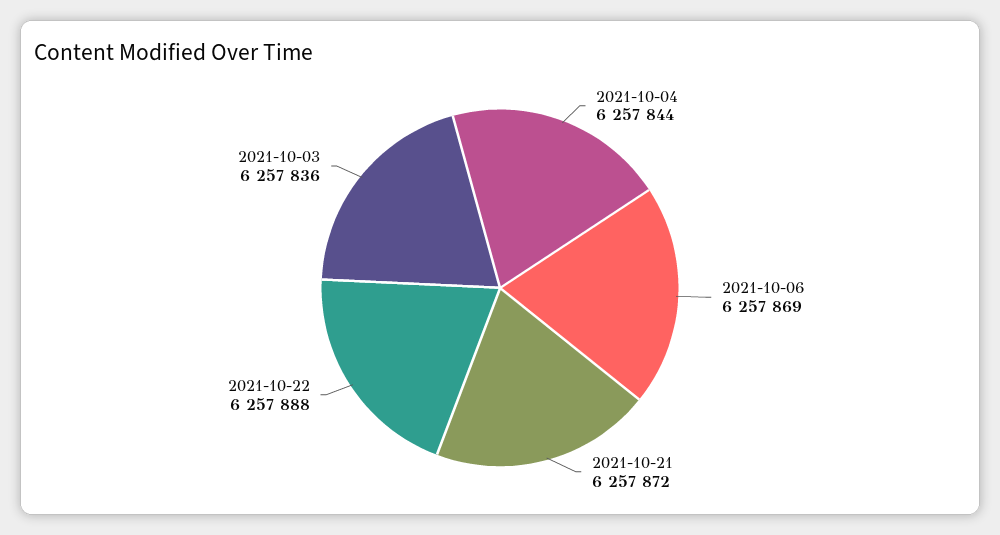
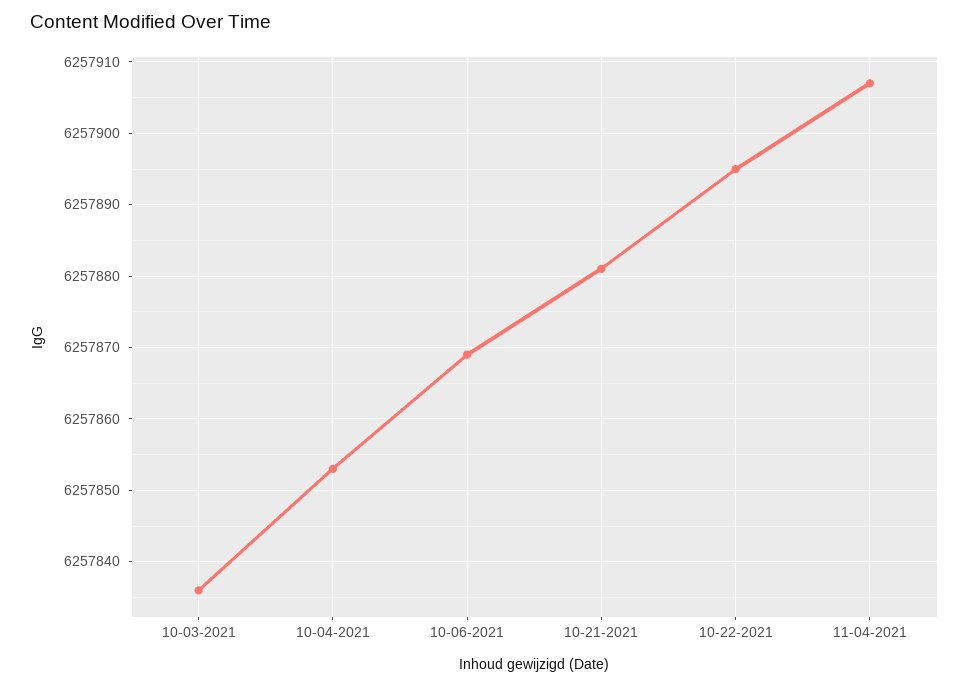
2021-10-04: 6257844 -> 6257853
2021-10-21: 6257872 -> 6257881
2021-10-22: 6257888 -> 6257895
11-04-2021: none -> 6257907

